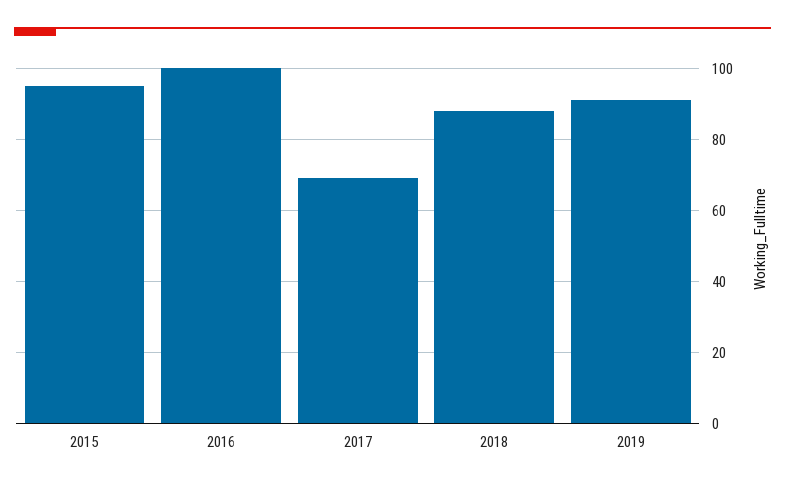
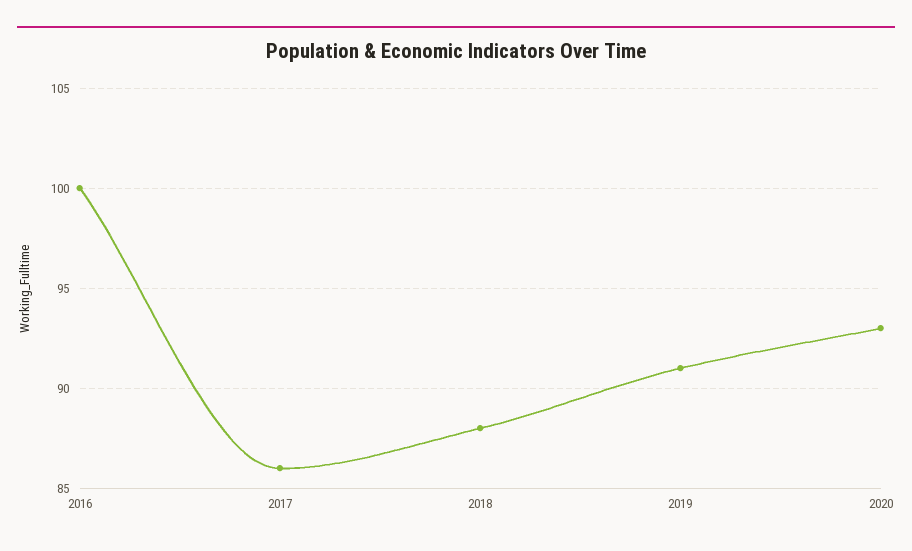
2015: 95 -> none
2017: 70 -> 86
2020: none -> 93

